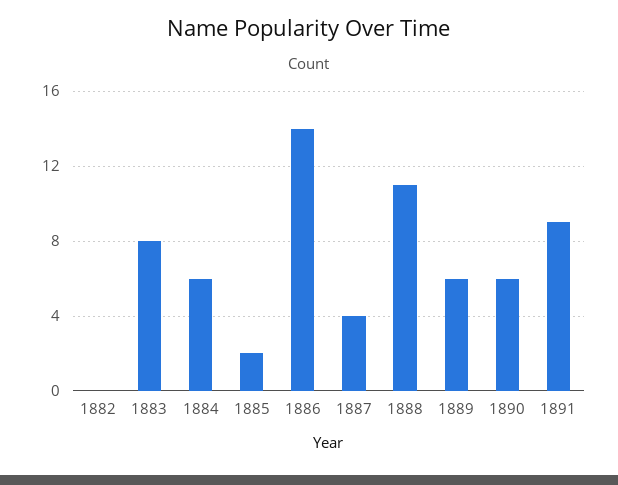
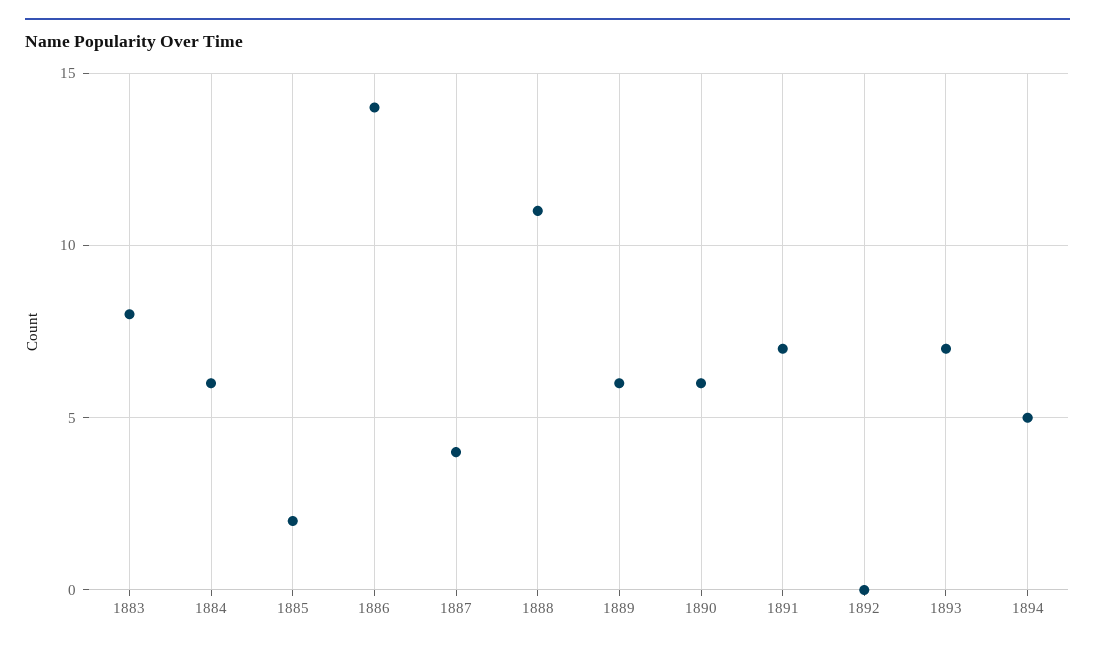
1882: 0 -> none
1891: 9 -> 7
1892: none -> 0
1893: none -> 7
1894: none -> 5

